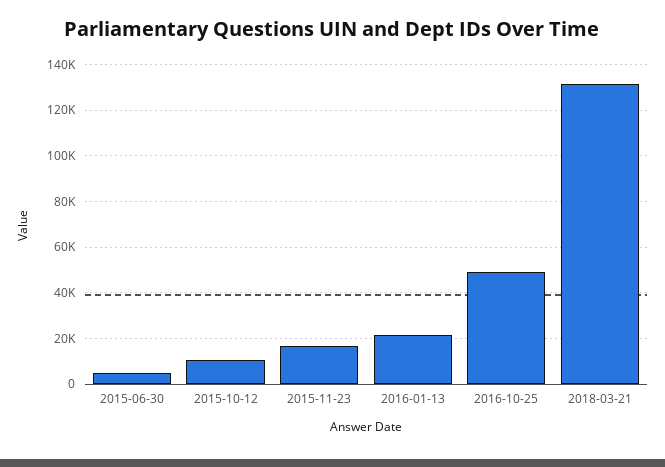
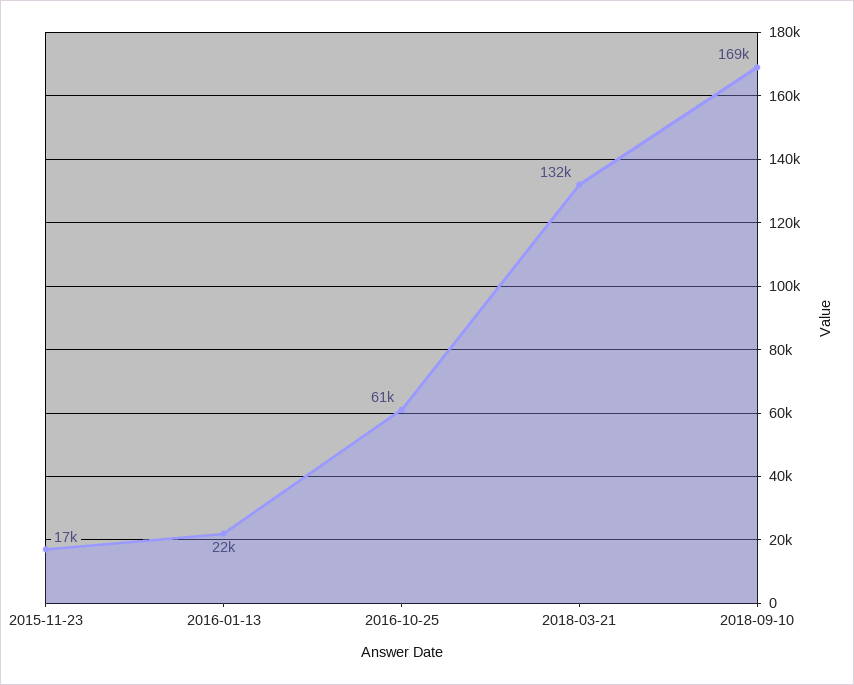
2015-06-30: 5000 -> none
2015-10-12: 10000 -> none
2016-10-25: 50000 -> 61000
2018-09-10: none -> 169000

